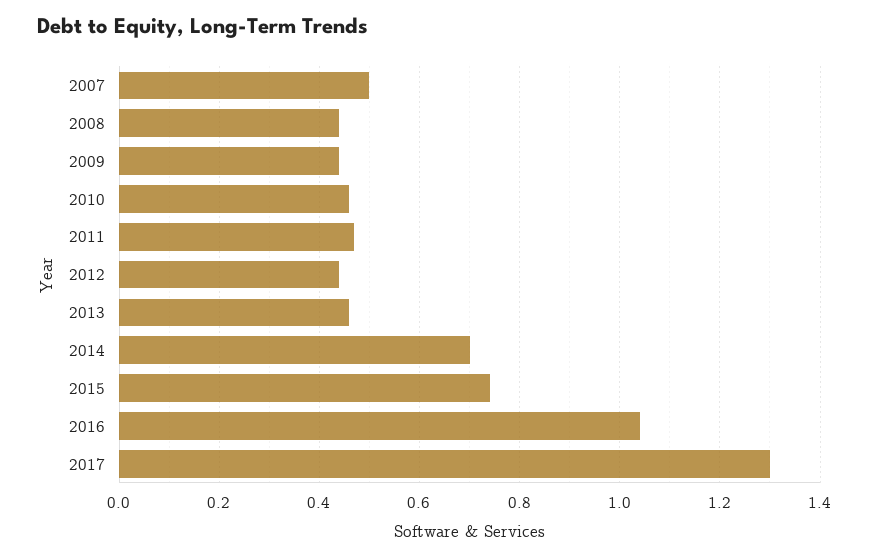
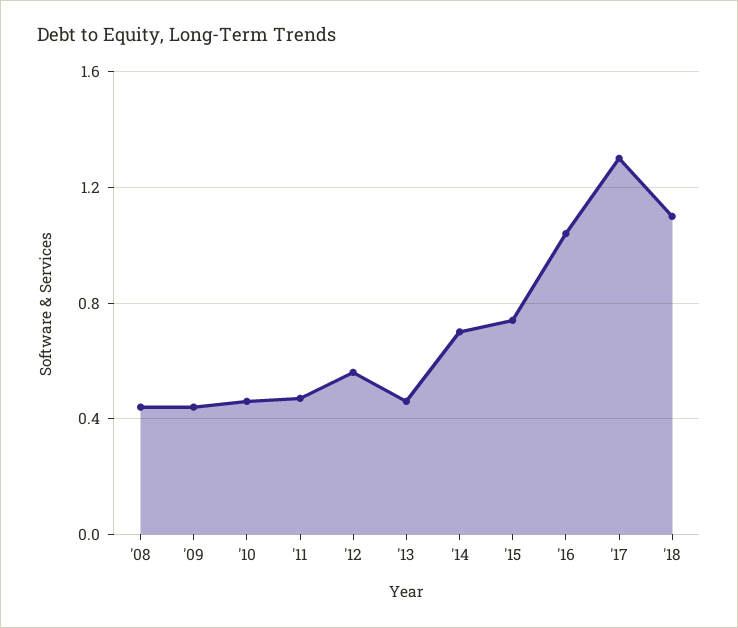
2007: 0.5 -> none
2012: 0.45 -> 0.55
'18: none -> 1.1

